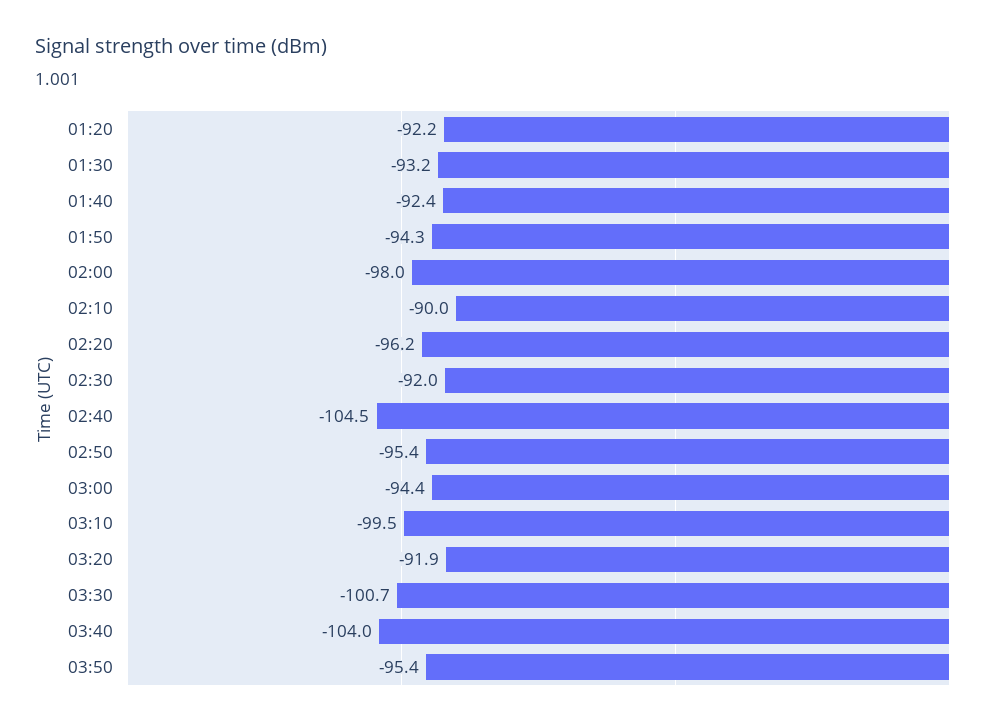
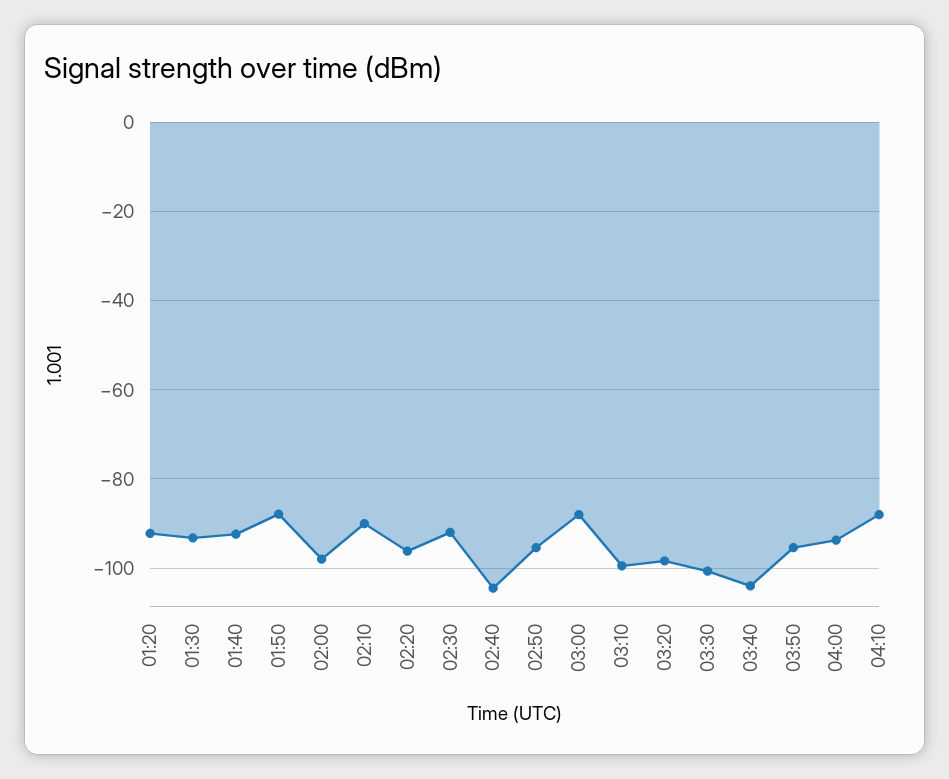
01:50: -94.3 -> -88
03:00: -94.4 -> -88
03:20: -91.9 -> -98
04:00: none -> -94
04:10: none -> -88

